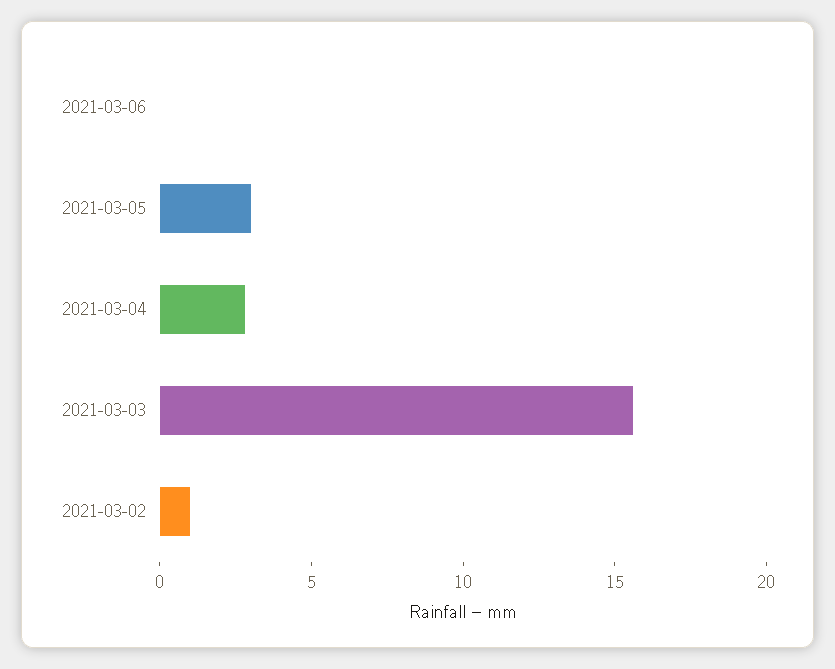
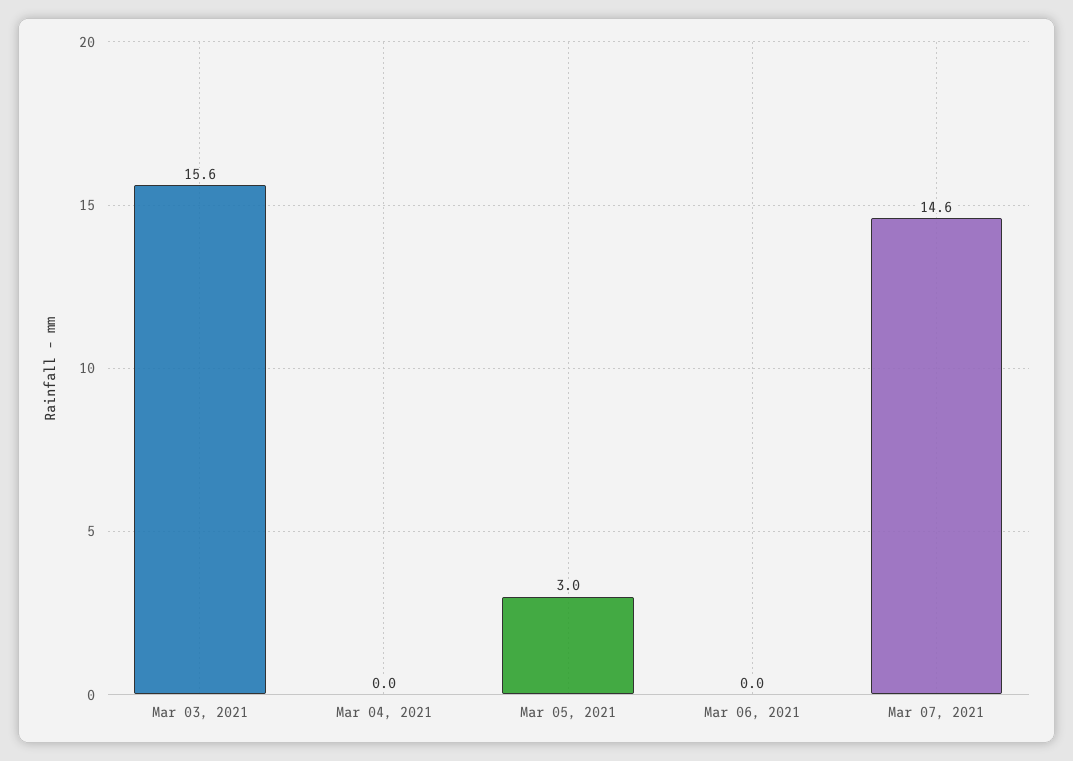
2021-03-04: 3 -> 0
2021-03-02: 1 -> none
Mar 07, 2021: none -> 14.6

